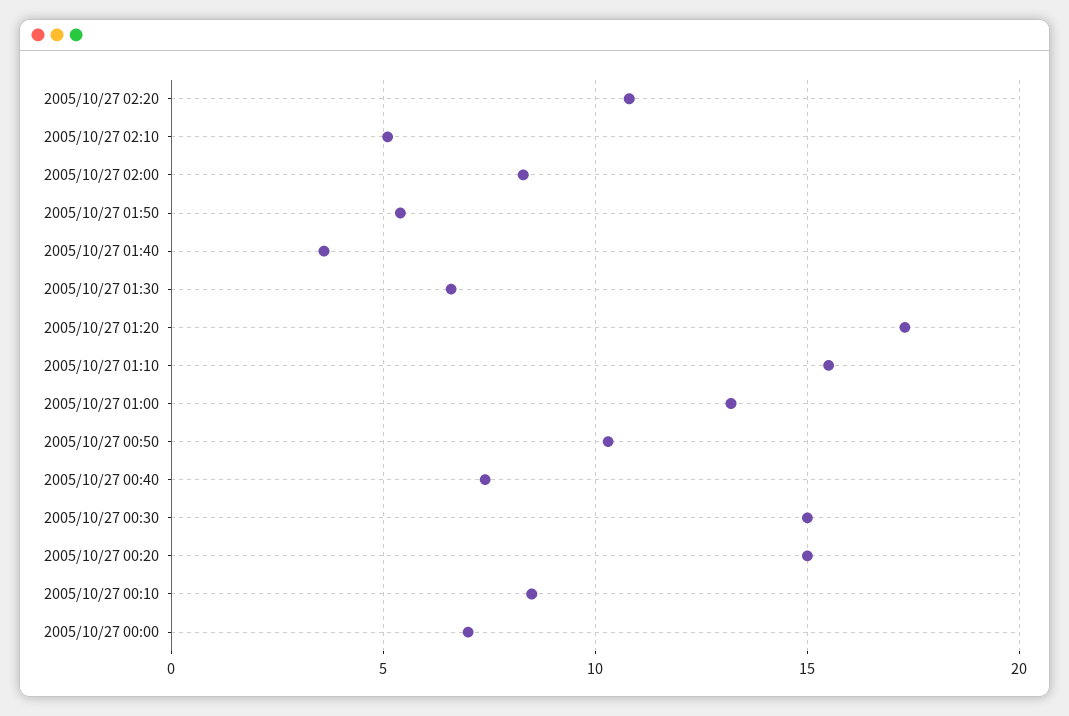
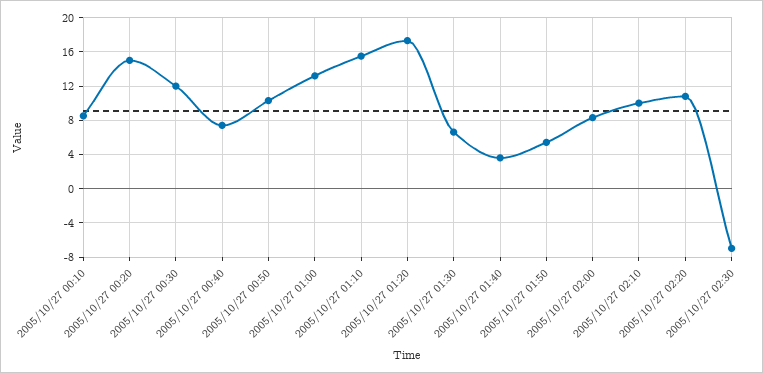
2005/10/27 02:10: 5 -> 10
2005/10/27 00:30: 15 -> 12
2005/10/27 00:00: 7 -> none
2005/10/27 02:30: none -> -7

